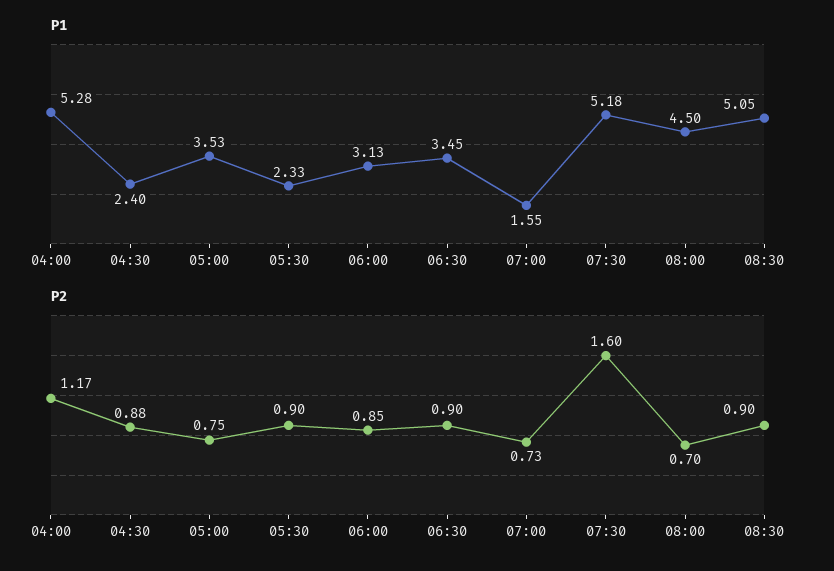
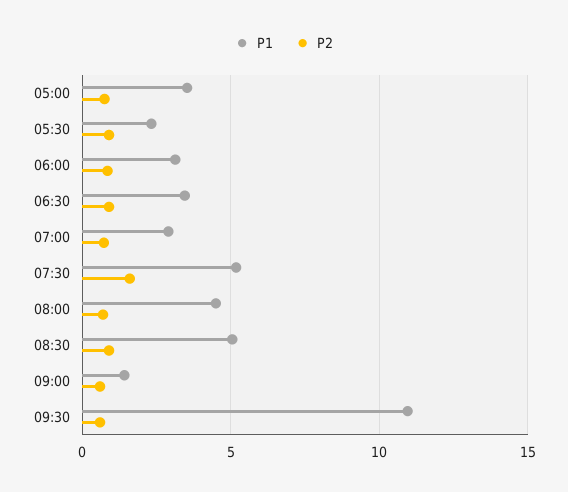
P1, 04:00: 5.28 -> none
P1, 04:30: 2.4 -> none
P1, 07:00: 1.55 -> 3
P2, 04:00: 1.17 -> none
P2, 04:30: 0.88 -> none
P1, 09:00: none -> 1.5
P2, 09:00: none -> 0.5
P1, 09:30: none -> 11
P2, 09:30: none -> 0.5

